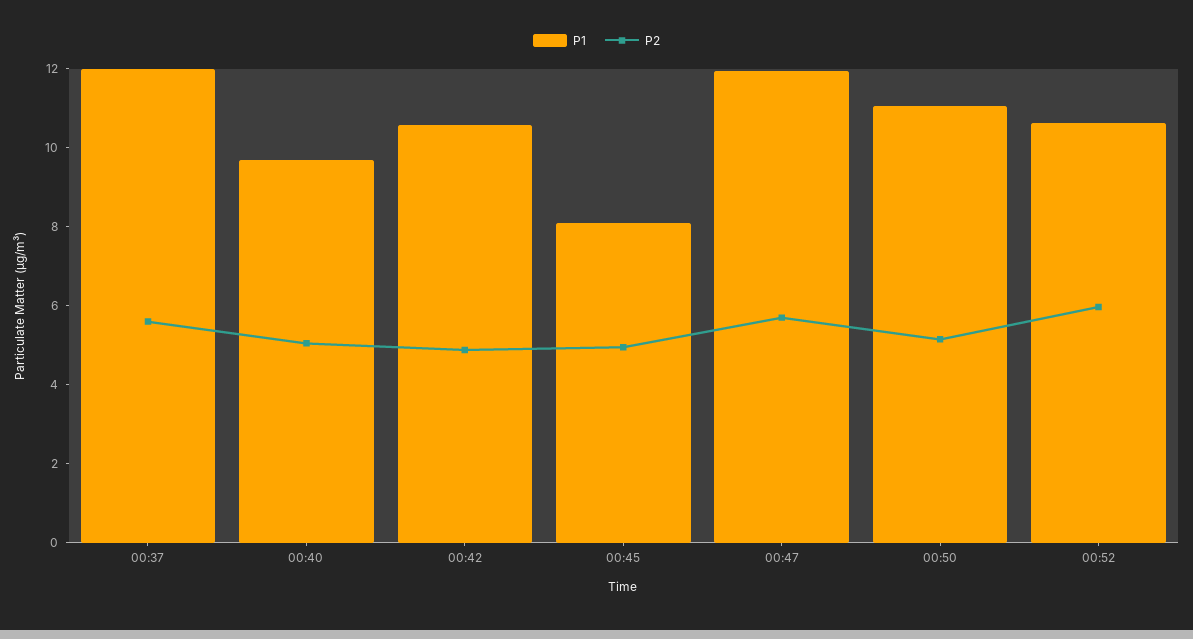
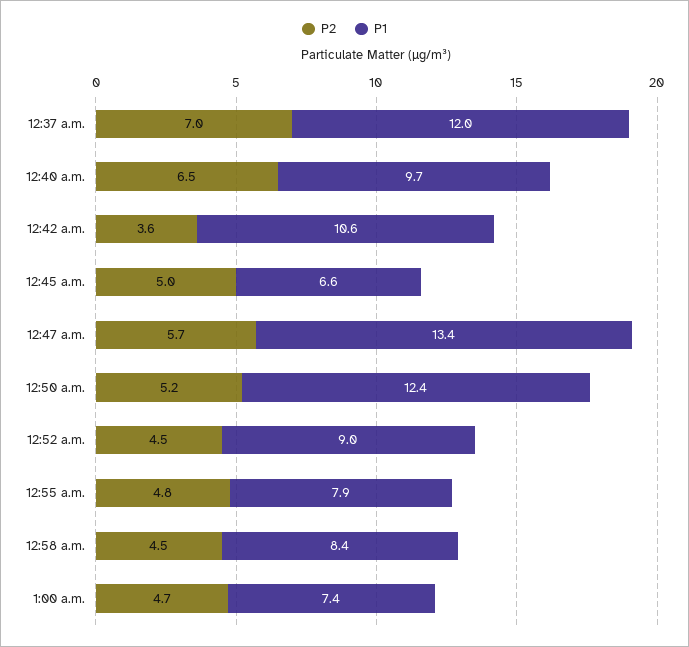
P2, 00:37: 5.5 -> 7
P2, 00:40: 5 -> 6.5
P2, 00:42: 5 -> 3.6
P1, 00:45: 8 -> 6.6
P1, 00:47: 12 -> 13.4
P1, 00:50: 11 -> 12.4
P1, 00:52: 10.5 -> 9
P2, 00:52: 6 -> 4.5
P2, 12:55 a.m.: none -> 4.8
P1, 12:55 a.m.: none -> 7.9
P2, 12:58 a.m.: none -> 4.5
P1, 12:58 a.m.: none -> 8.4
P2, 1:00 a.m.: none -> 4.7
P1, 1:00 a.m.: none -> 7.4

